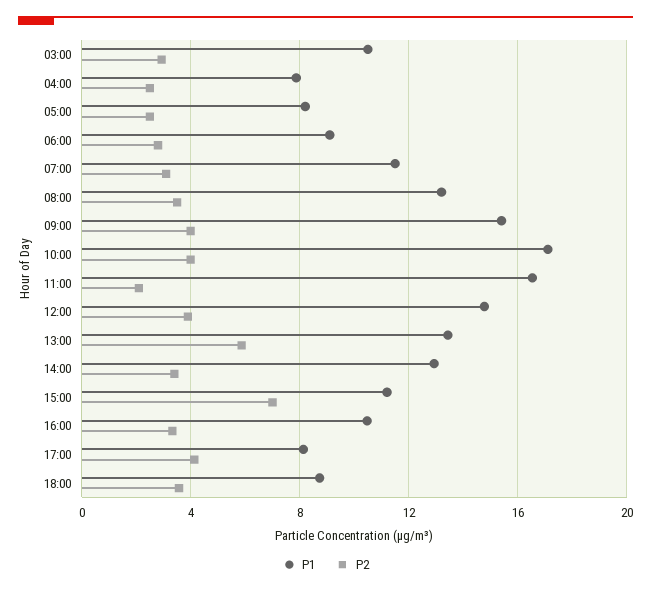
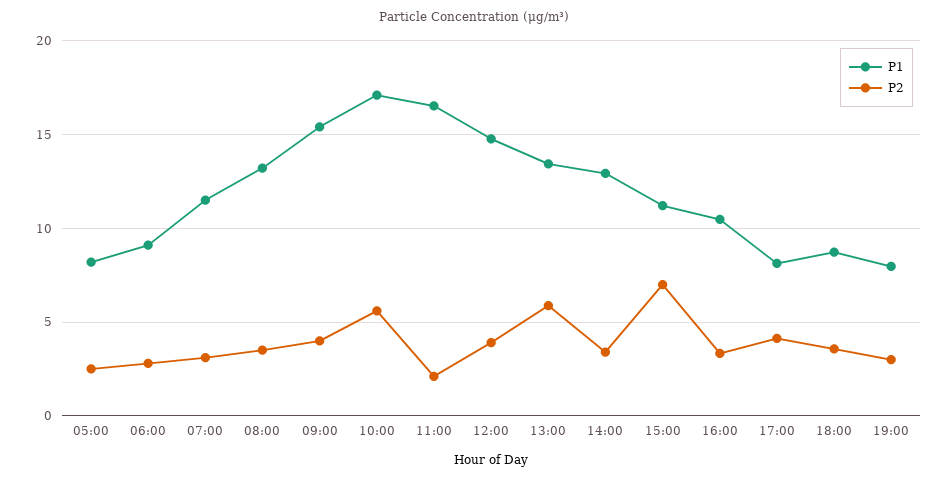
P1, 03:00: 10.5 -> none
P2, 03:00: 3 -> none
P1, 04:00: 8 -> none
P2, 04:00: 2.5 -> none
P2, 10:00: 4 -> 5.5
P1, 19:00: none -> 8
P2, 19:00: none -> 3

